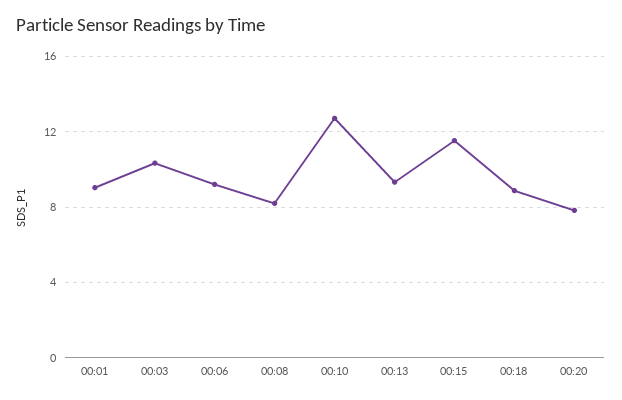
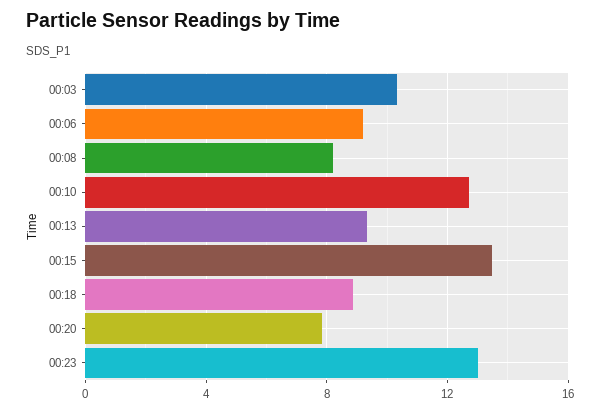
00:01: 9 -> none
00:15: 11.5 -> 13.5
00:23: none -> 13

